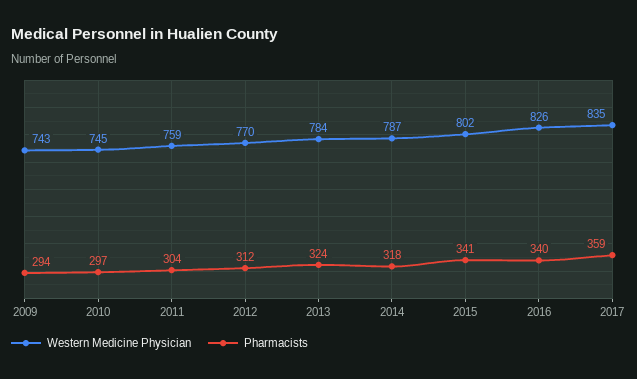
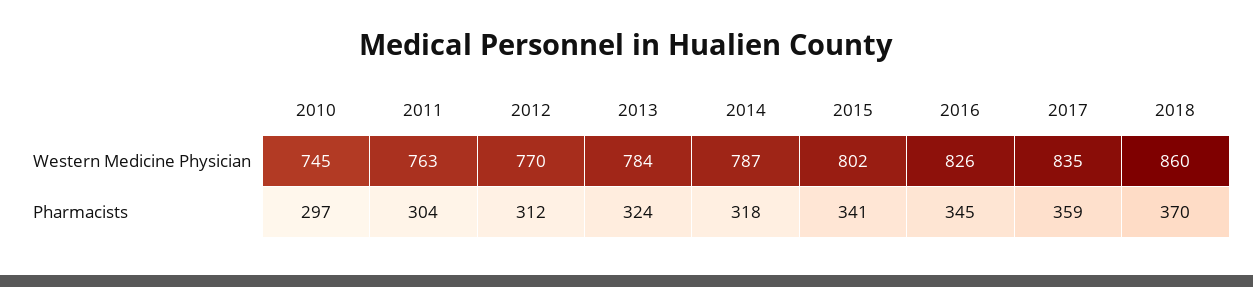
Western Medicine Physician, 2009: 743 -> none
Pharmacists, 2009: 294 -> none
Western Medicine Physician, 2011: 759 -> 763
Pharmacists, 2016: 340 -> 345
Western Medicine Physician, 2018: none -> 860
Pharmacists, 2018: none -> 370

